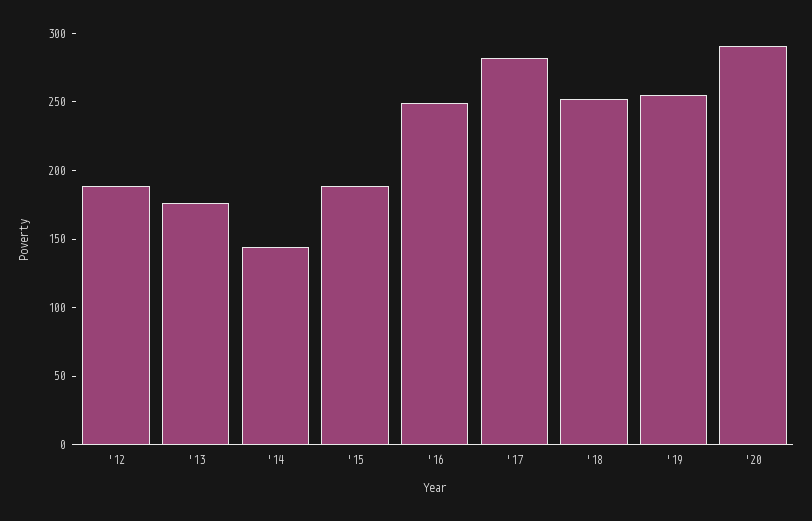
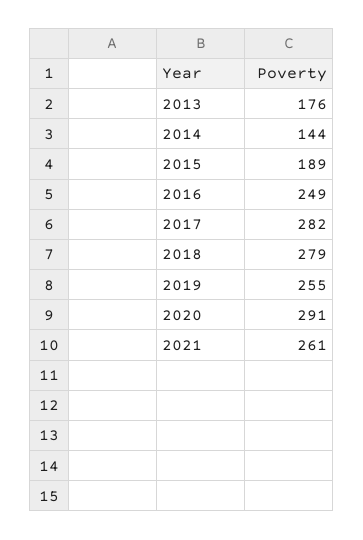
'12: 190 -> none
'18: 250 -> 279
2021: none -> 261

